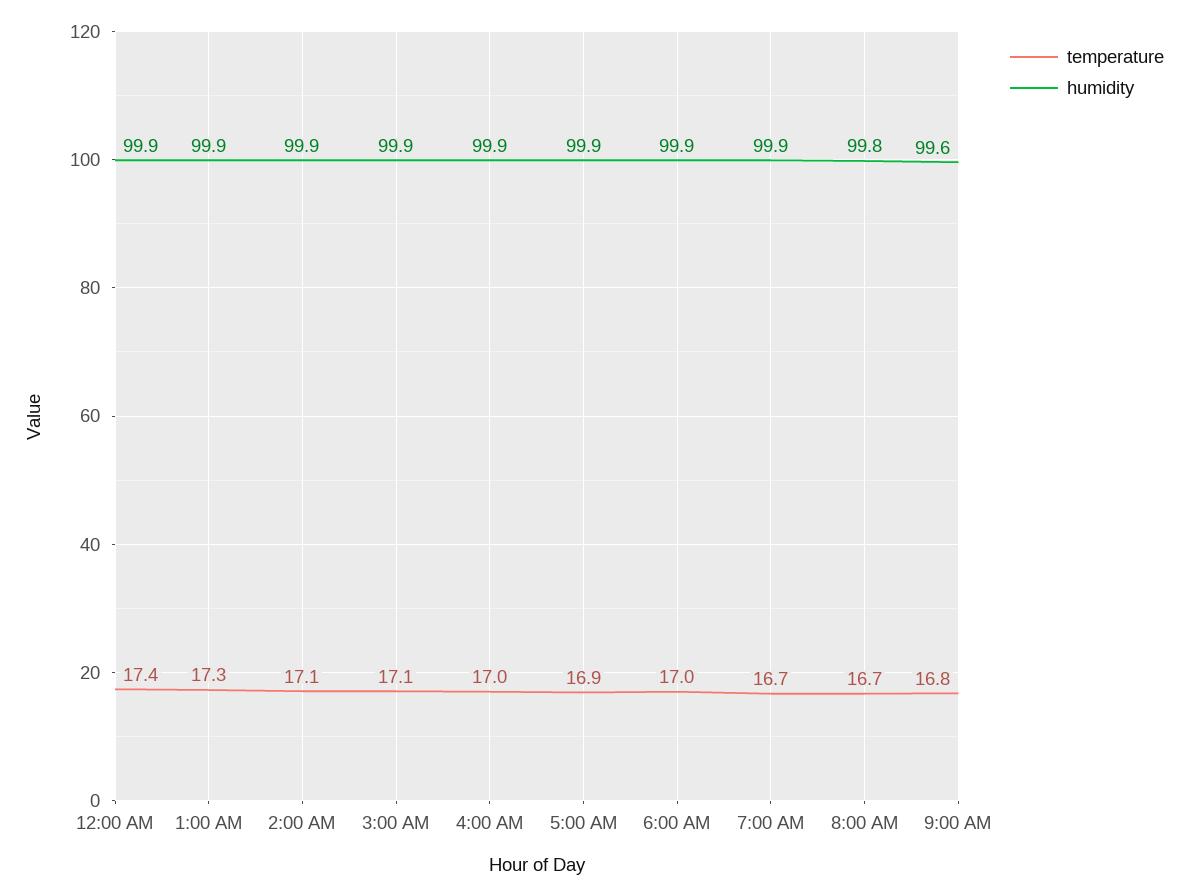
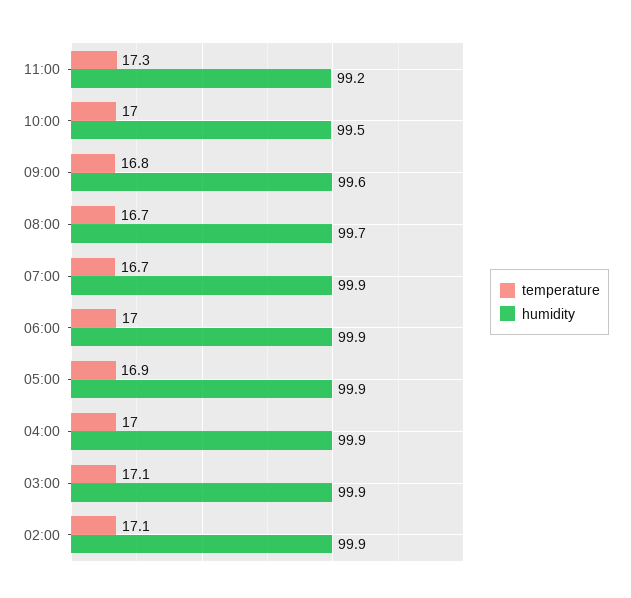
temperature, 12:00 AM: 17.4 -> none
humidity, 12:00 AM: 99.9 -> none
temperature, 1:00 AM: 17.3 -> none
humidity, 1:00 AM: 99.9 -> none
humidity, 8:00 AM: 99.8 -> 99.7
temperature, 11:00: none -> 17.3
humidity, 11:00: none -> 99.2
temperature, 10:00: none -> 17
humidity, 10:00: none -> 99.5

